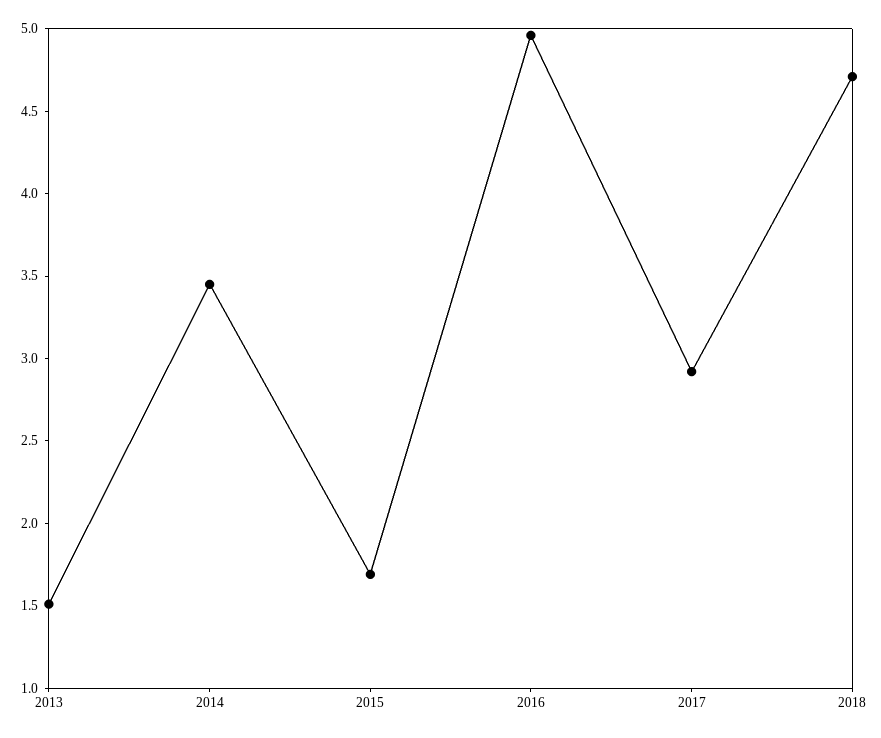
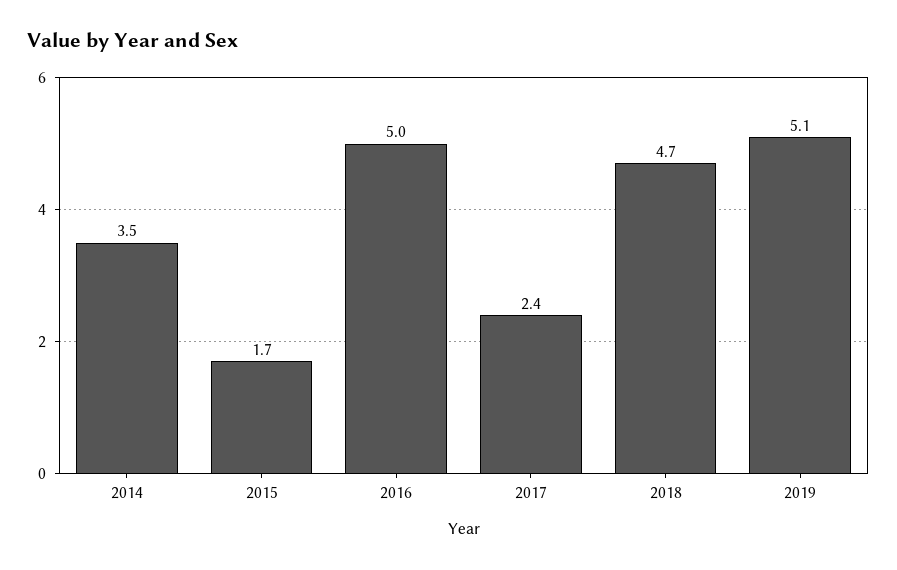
2013: 1.5 -> none
2017: 2.9 -> 2.4
2019: none -> 5.1

